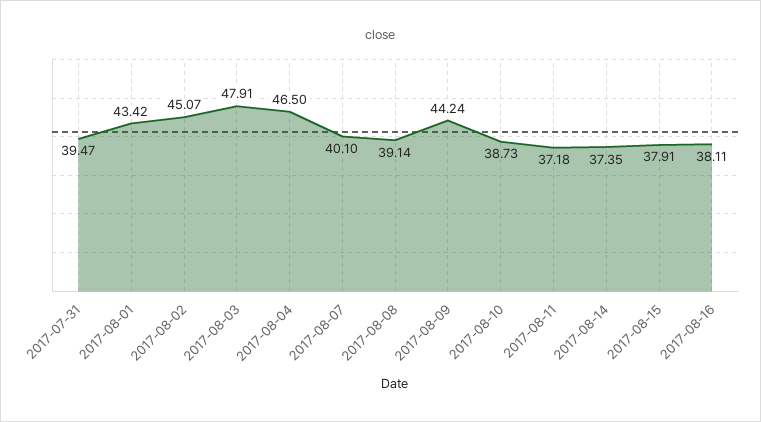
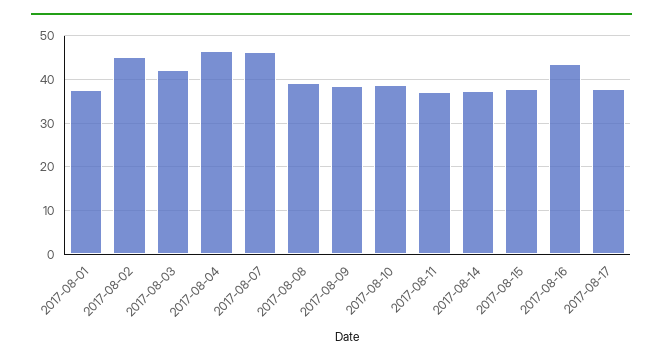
2017-07-31: 39.47 -> none
2017-08-01: 43.42 -> 38
2017-08-03: 47.91 -> 42
2017-08-07: 40.1 -> 46
2017-08-09: 44.24 -> 38
2017-08-16: 38.11 -> 44
2017-08-17: none -> 38

